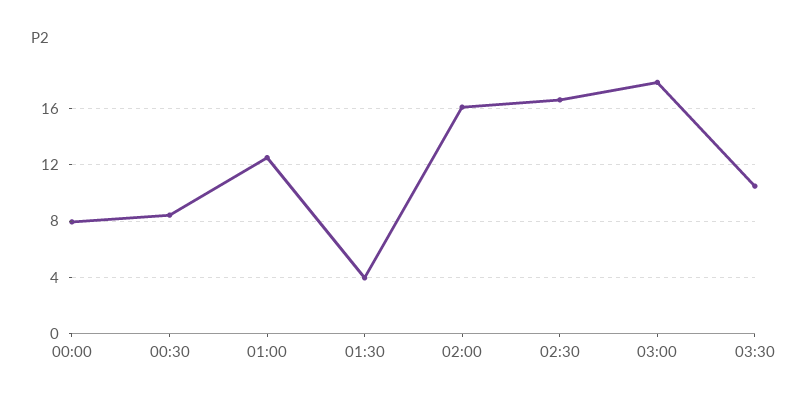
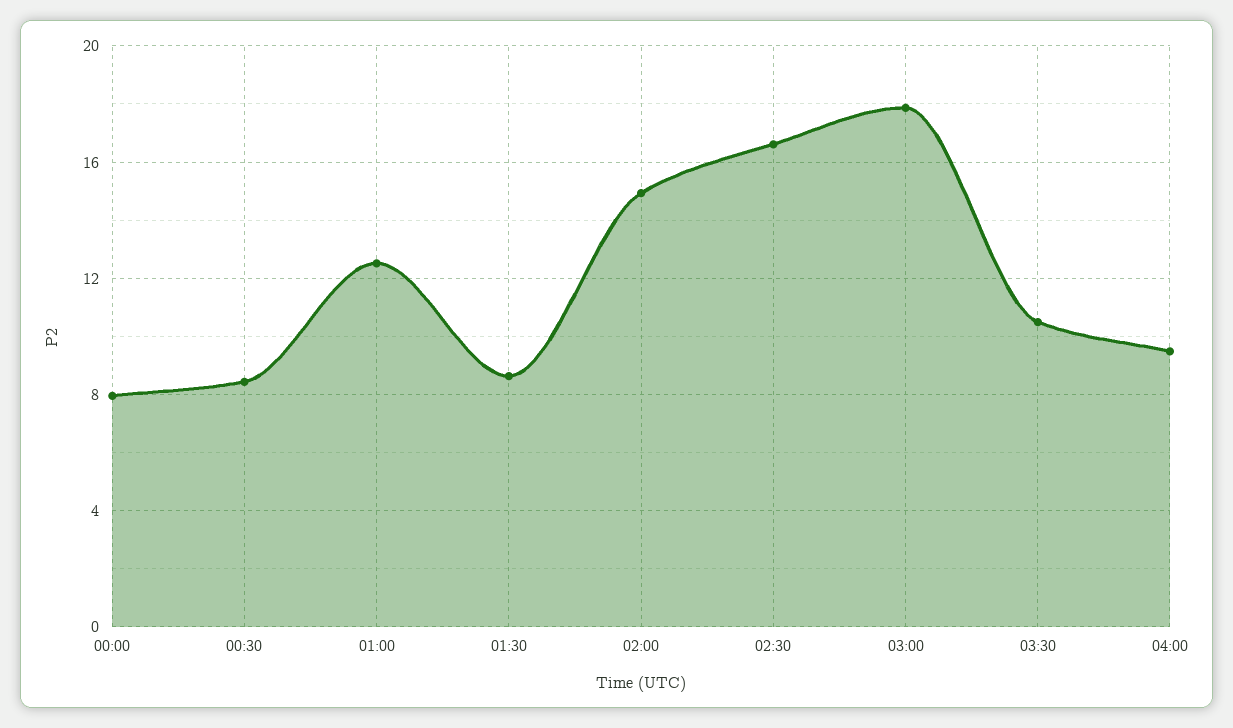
01:30: 4 -> 8.5
02:00: 16 -> 15
04:00: none -> 9.5

